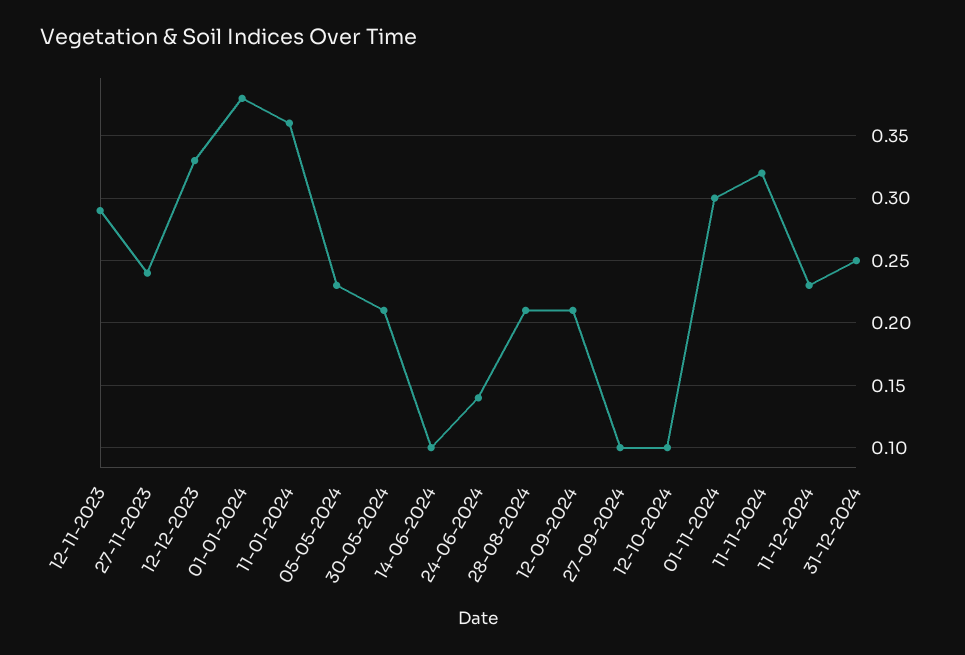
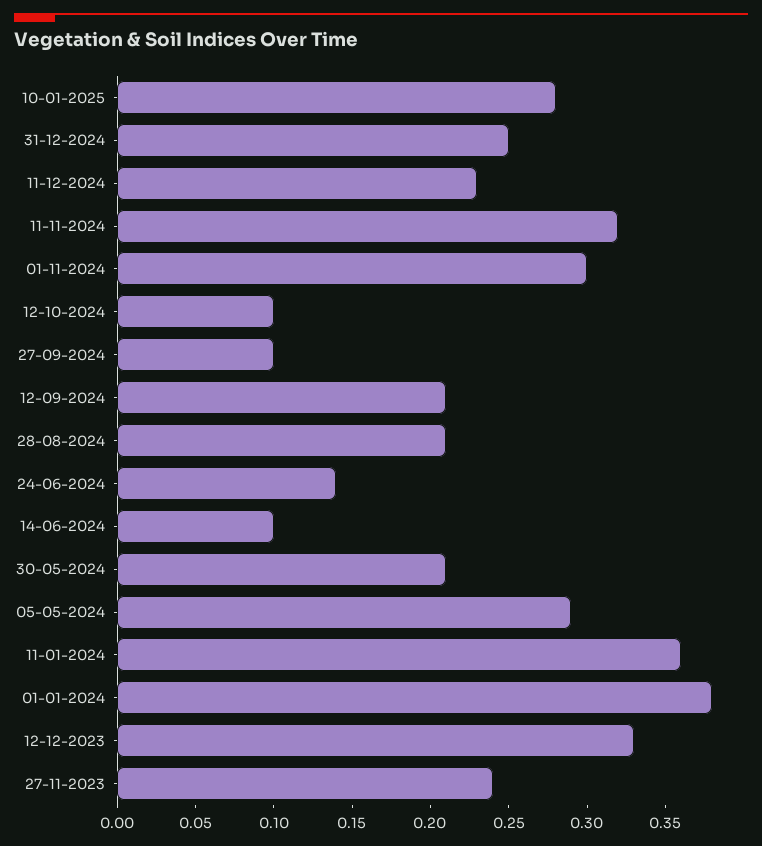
12-11-2023: 0.29 -> none
05-05-2024: 0.23 -> 0.29
10-01-2025: none -> 0.28

